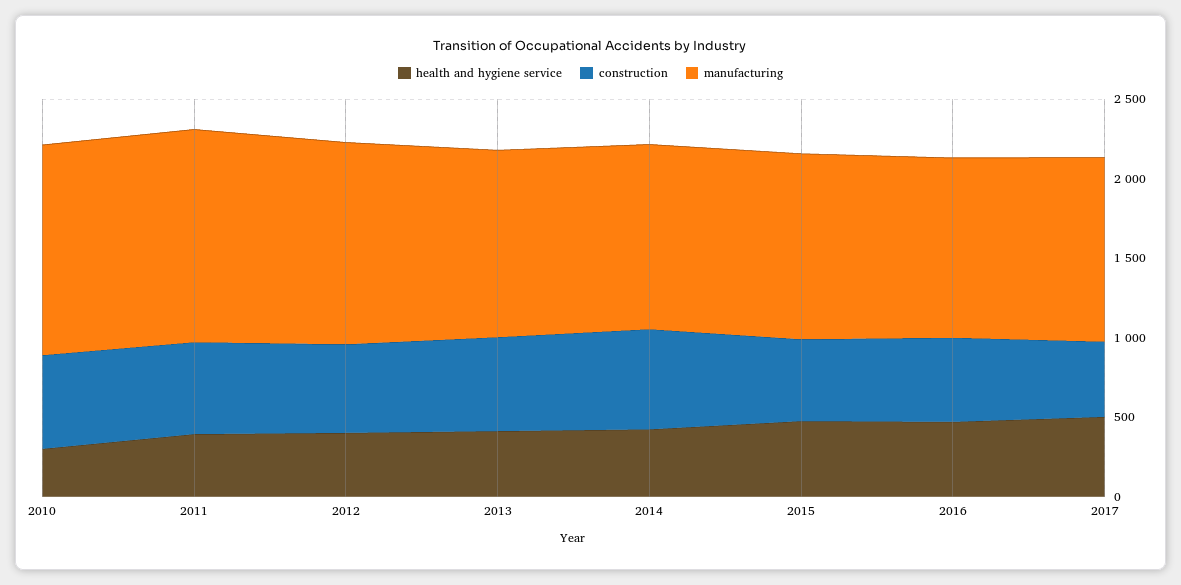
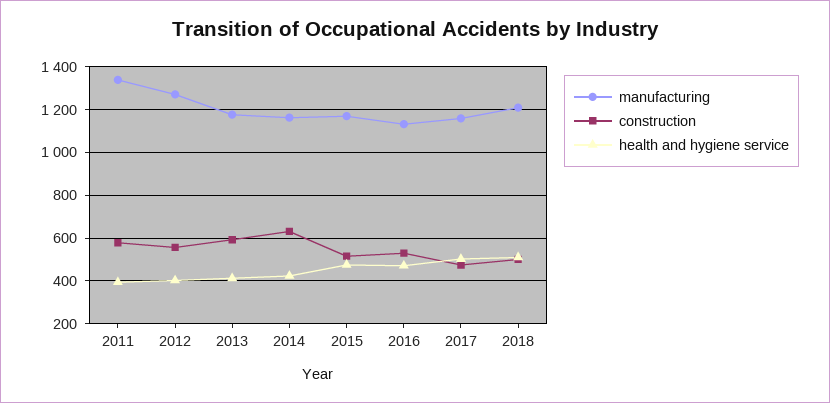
health and hygiene service, 2010: 300 -> none
construction, 2010: 600 -> none
manufacturing, 2010: 1300 -> none
manufacturing, 2018: none -> 1200
construction, 2018: none -> 500
health and hygiene service, 2018: none -> 500

